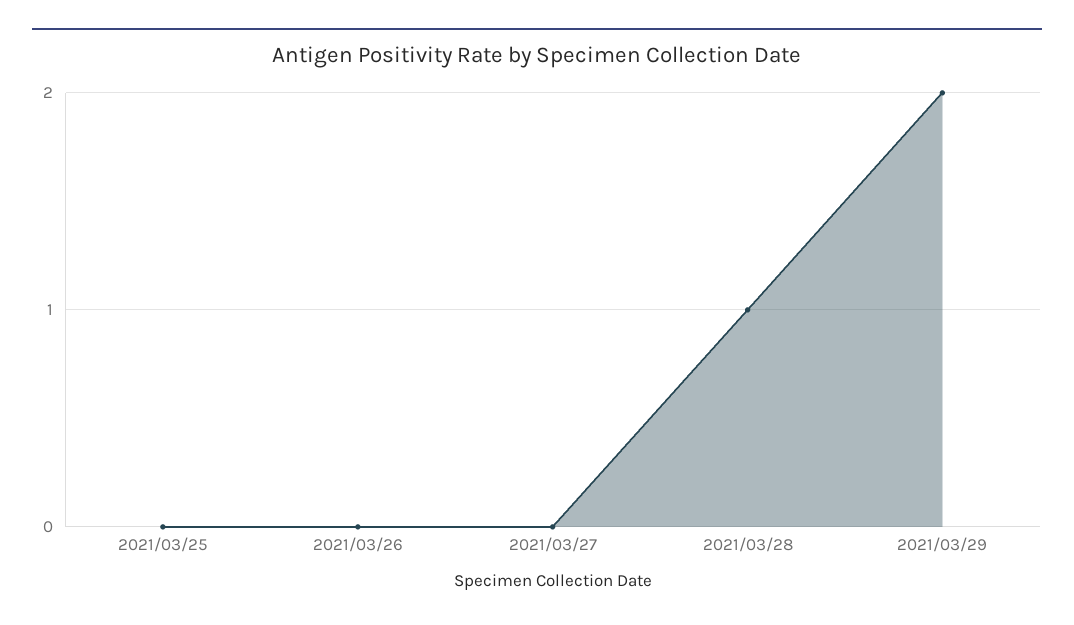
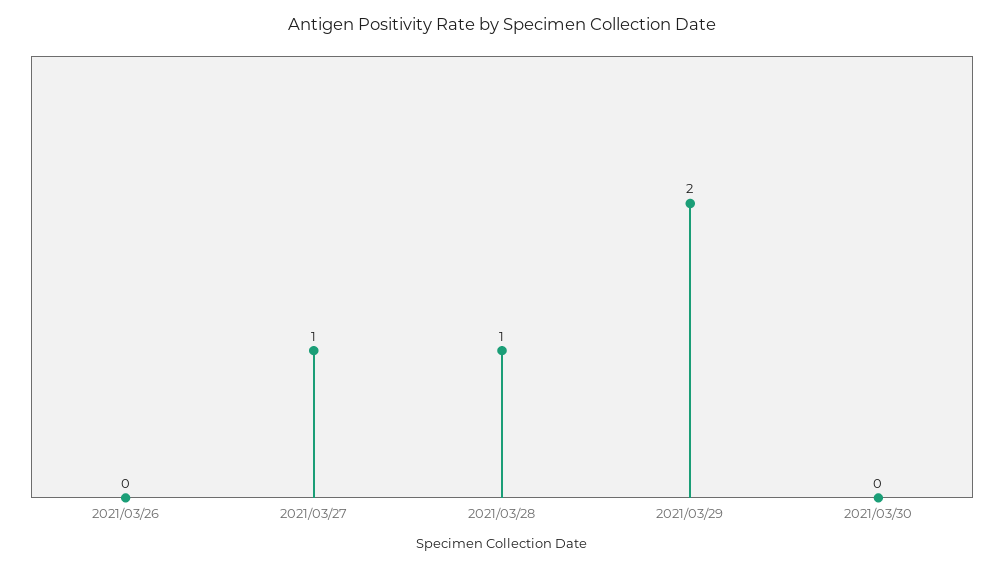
2021/03/25: 0 -> none
2021/03/27: 0 -> 1
2021/03/30: none -> 0

